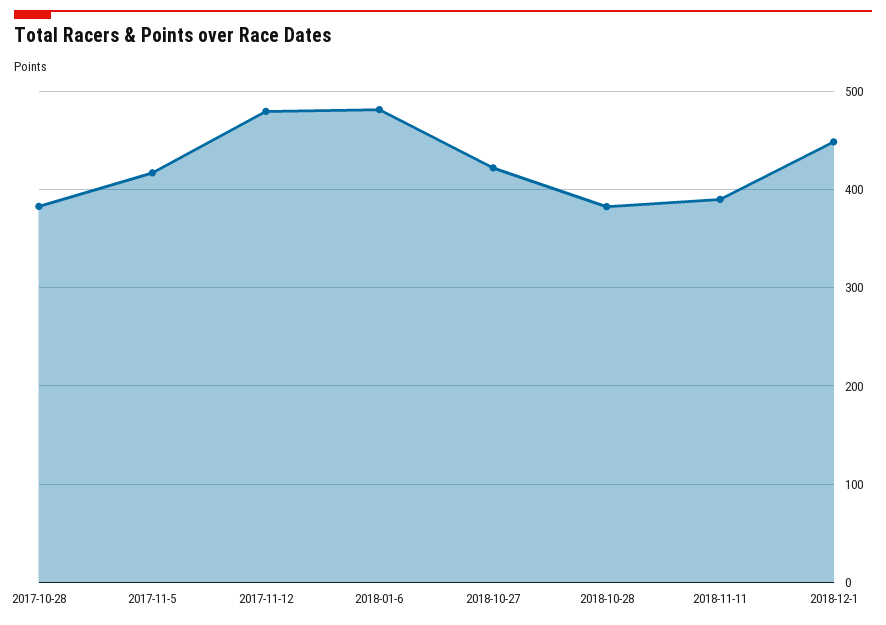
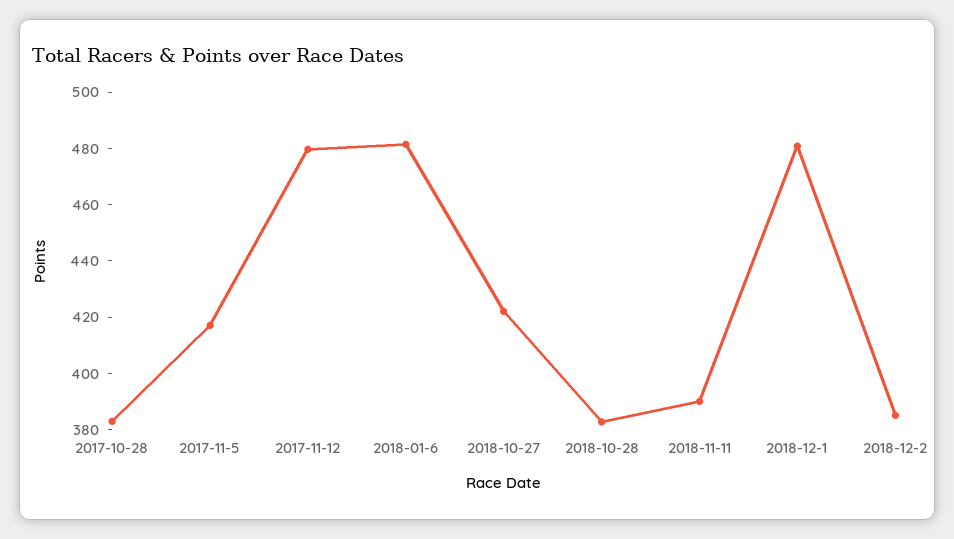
2018-12-1: 450 -> 480
2018-12-2: none -> 385

